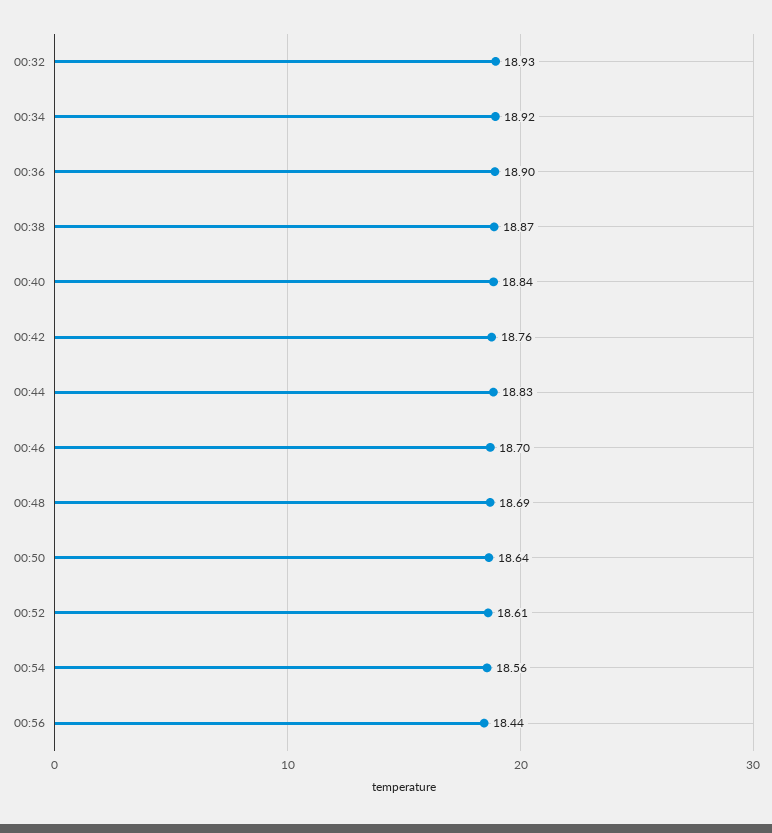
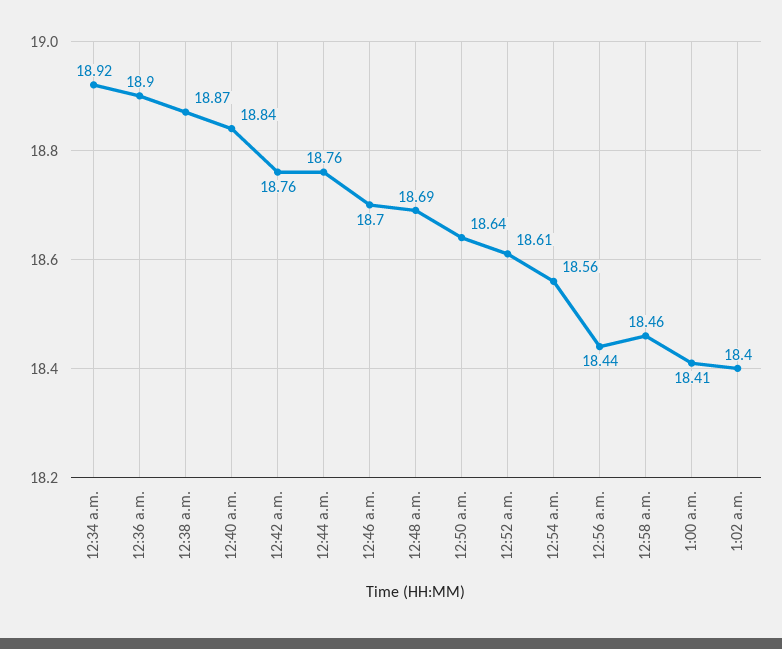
00:32: 18.93 -> none
00:44: 18.83 -> 18.76
12:58 a.m.: none -> 18.46
1:00 a.m.: none -> 18.41
1:02 a.m.: none -> 18.4

